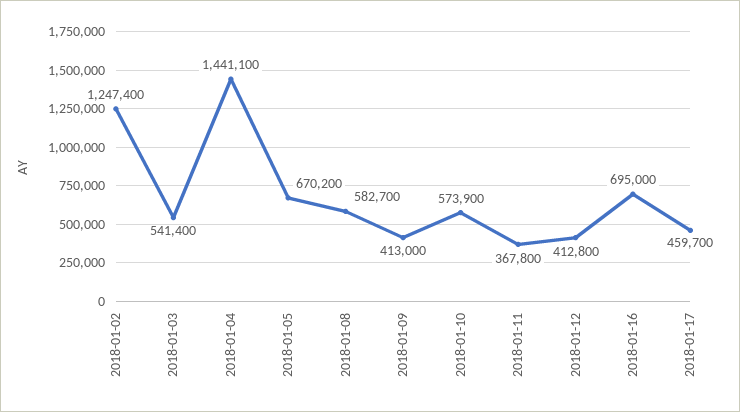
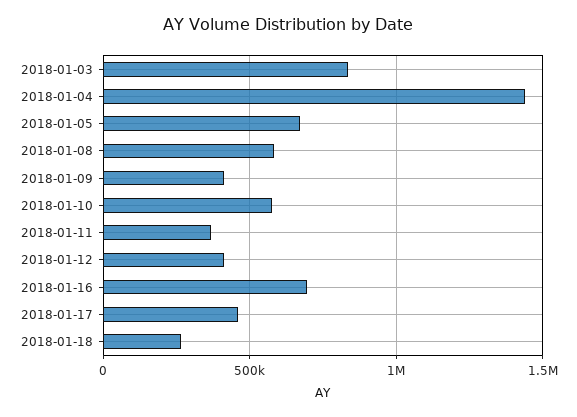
2018-01-02: 1247400 -> none
2018-01-03: 541400 -> 850000
2018-01-18: none -> 250000

